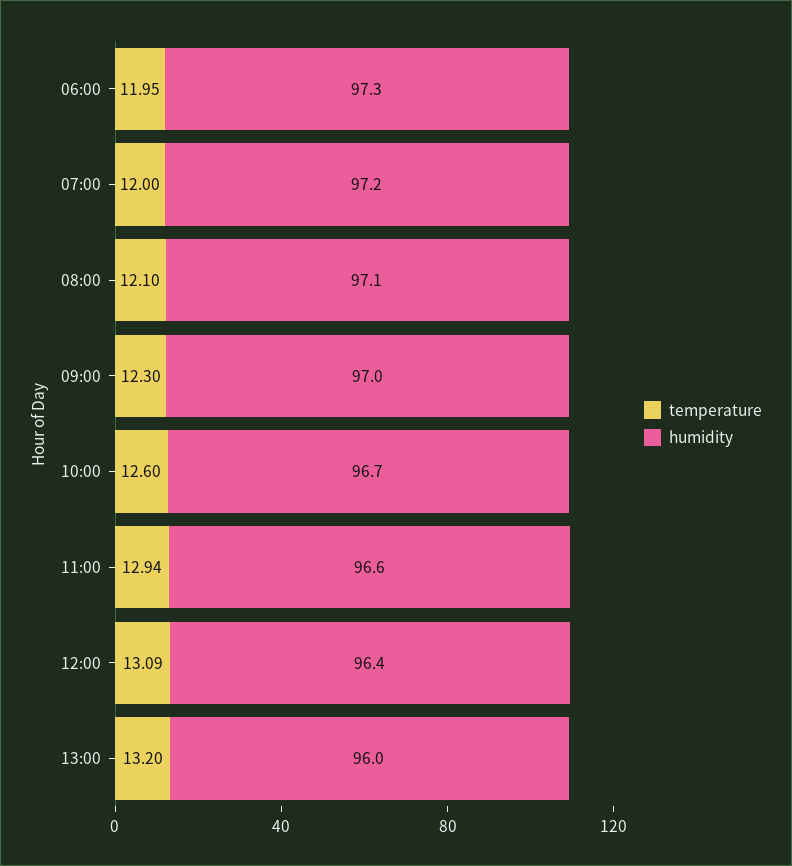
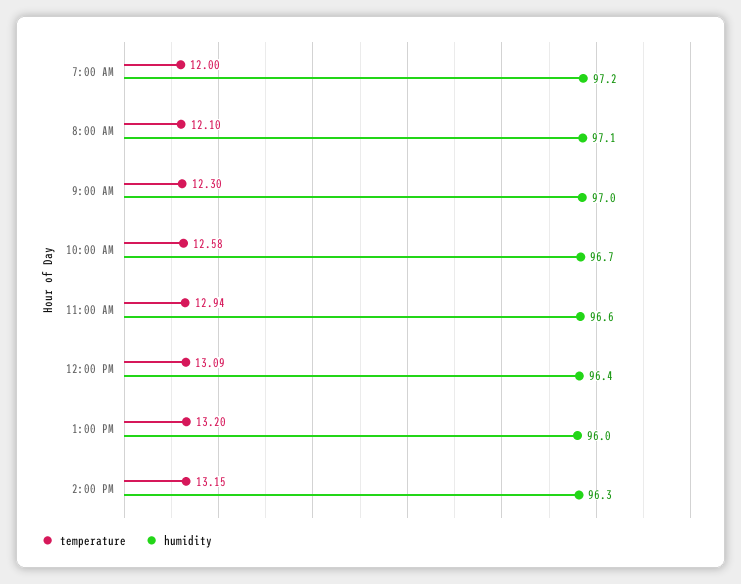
temperature, 06:00: 11.95 -> none
humidity, 06:00: 97.3 -> none
temperature, 10:00: 12.6 -> 12.58
temperature, 2:00 PM: none -> 13.15
humidity, 2:00 PM: none -> 96.3

